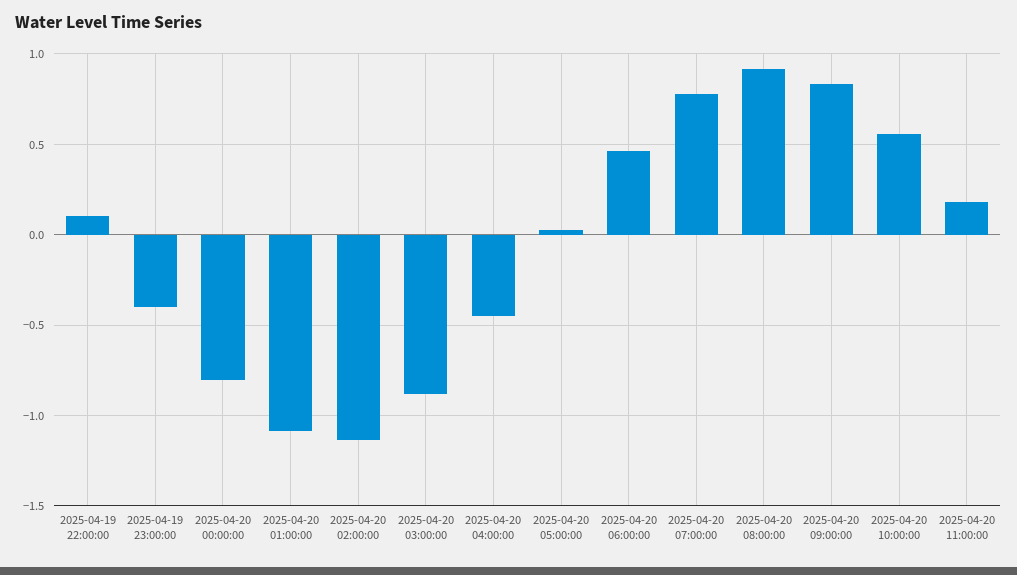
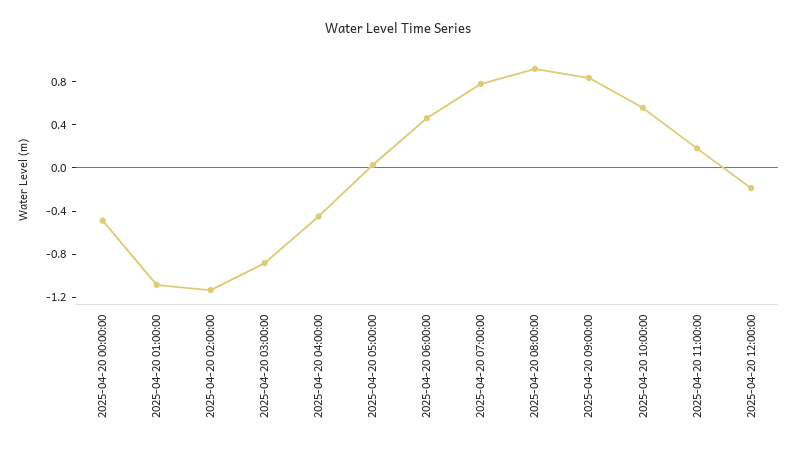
2025-04-19 22:00:00: 0.1 -> none
2025-04-19 23:00:00: -0.4 -> none
2025-04-20 00:00:00: -0.8 -> -0.5
2025-04-20 12:00:00: none -> -0.2

